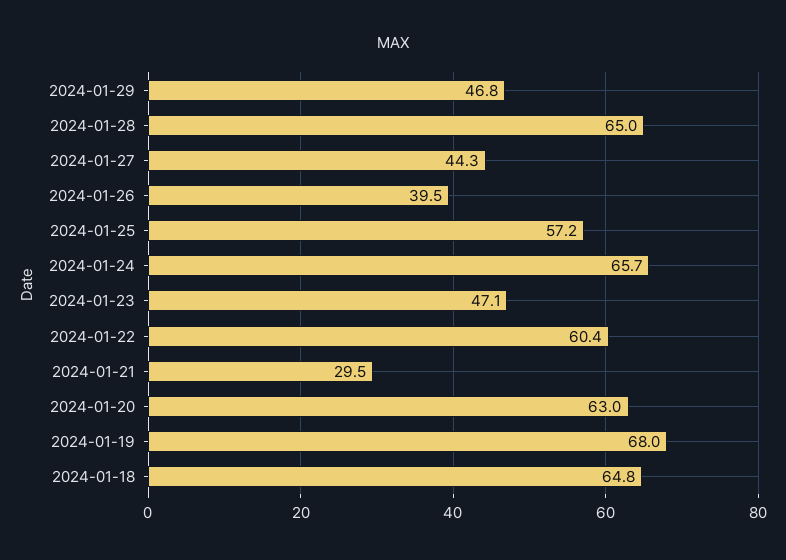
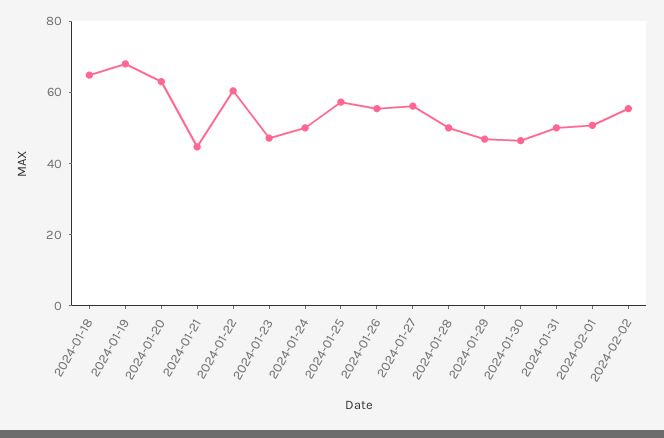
2024-01-28: 65 -> 50
2024-01-27: 44.3 -> 55
2024-01-26: 39.5 -> 55
2024-01-24: 65.7 -> 50
2024-01-21: 29.5 -> 45
2024-01-30: none -> 45
2024-01-31: none -> 50
2024-02-01: none -> 50
2024-02-02: none -> 55

